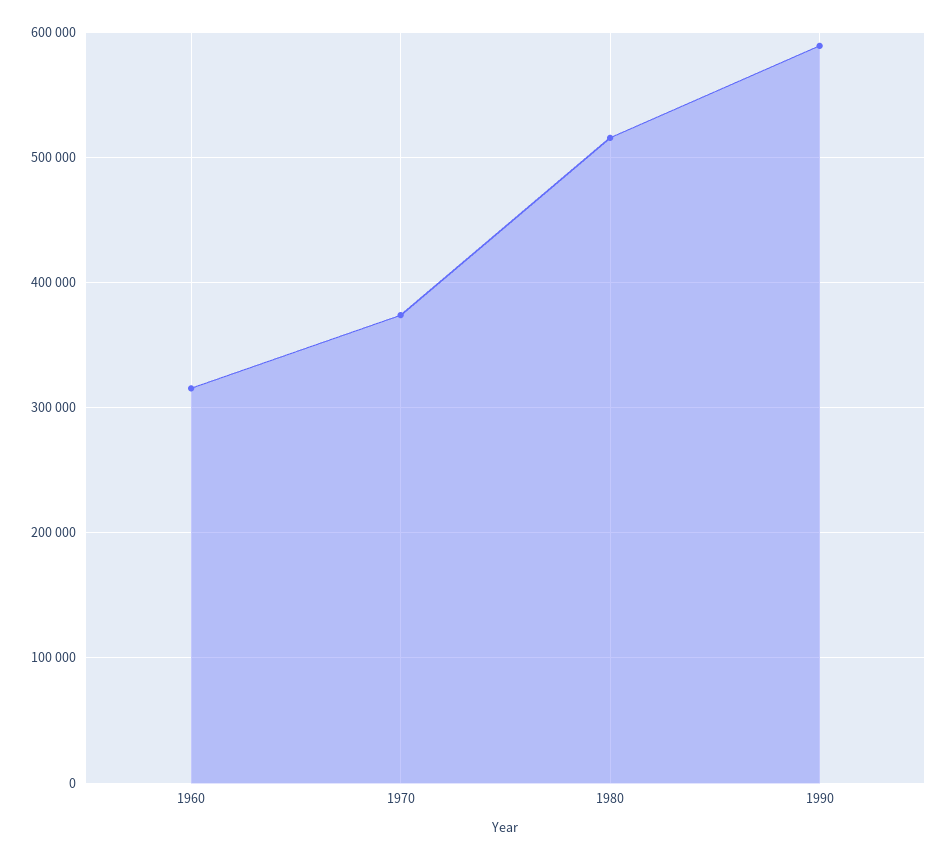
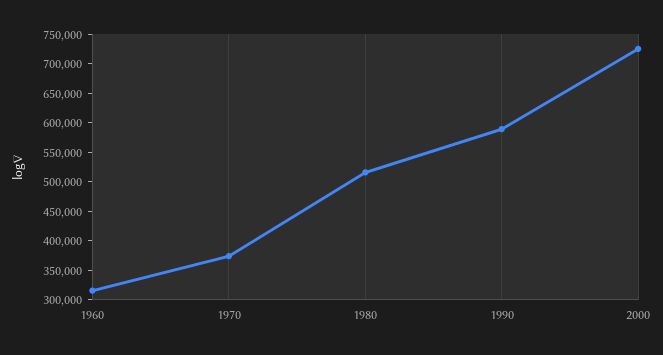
2000: none -> 725000

